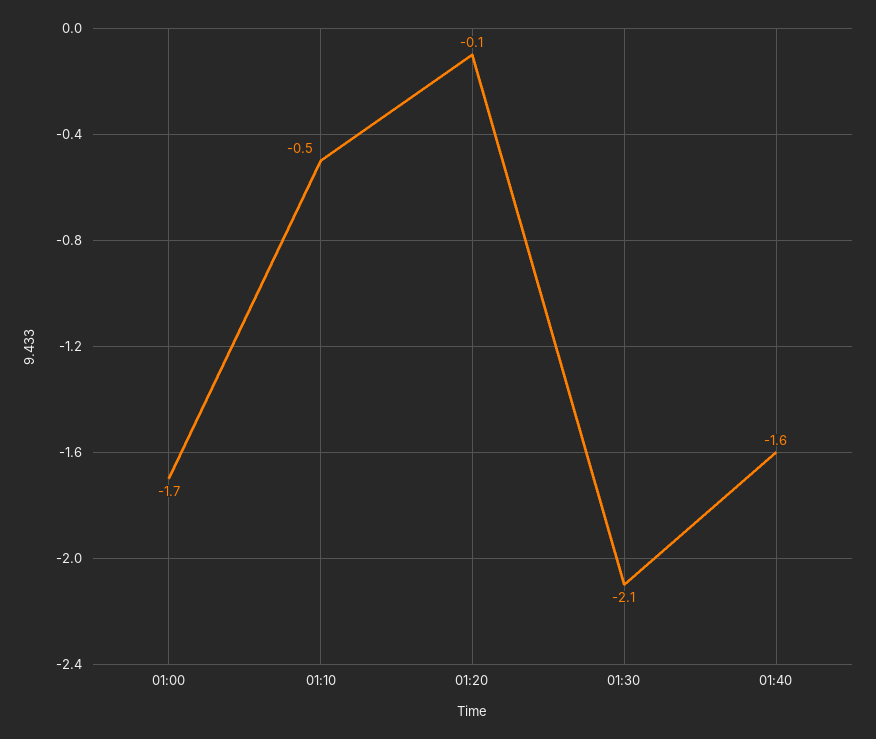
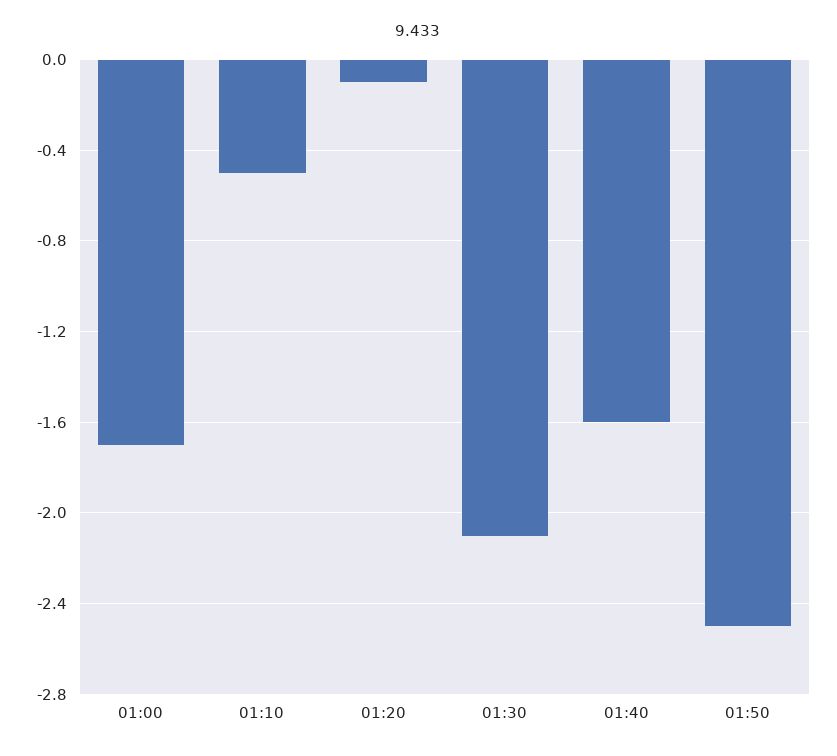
01:50: none -> -2.5

